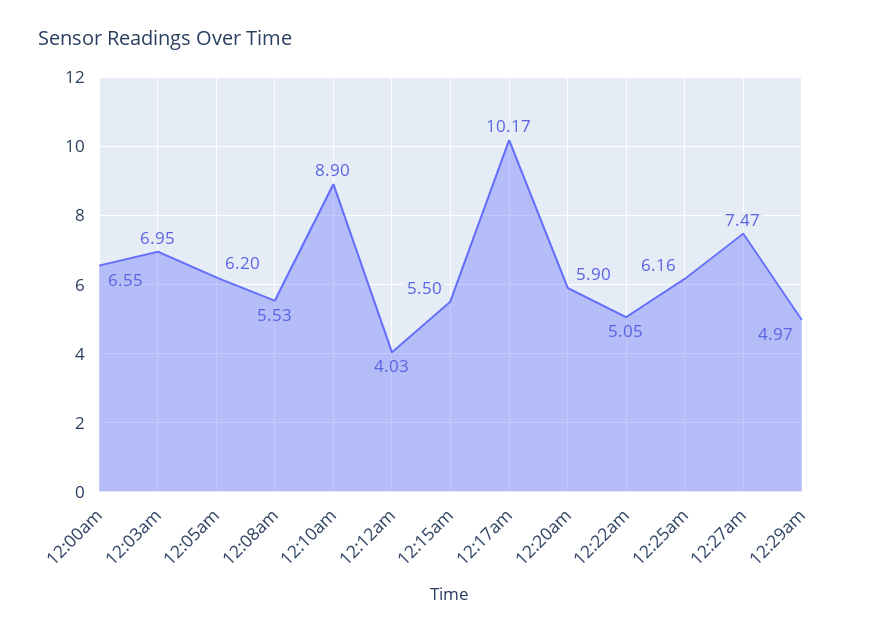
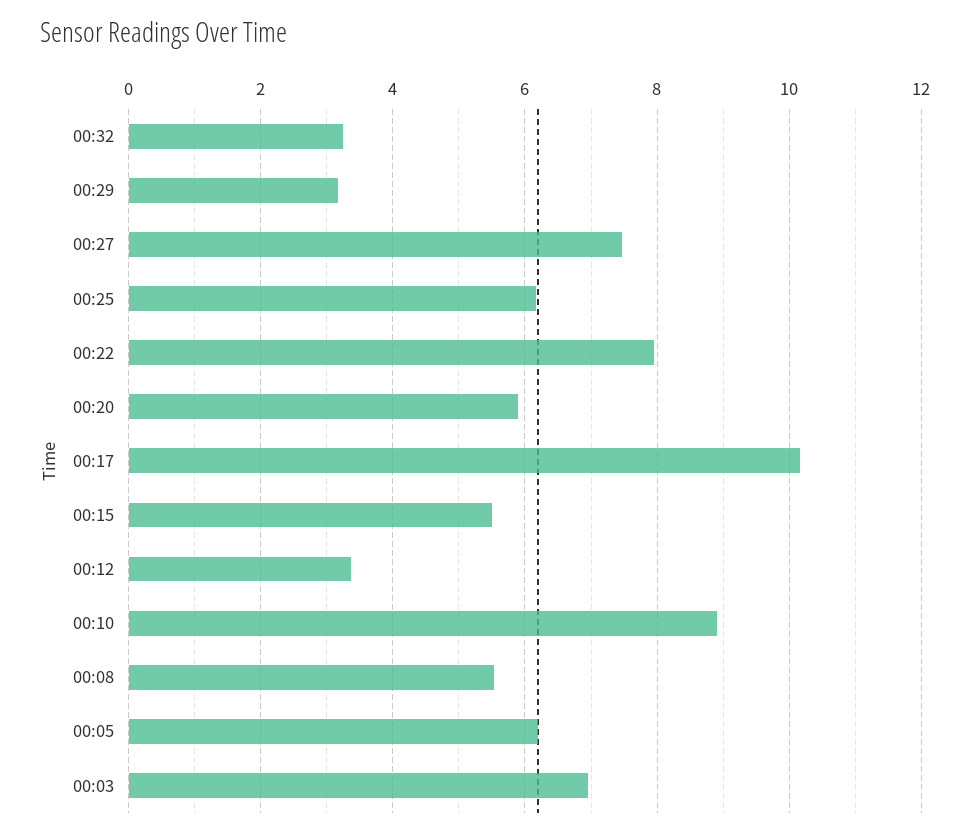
12:00am: 6.55 -> none
12:12am: 4.03 -> 3.4
12:22am: 5.05 -> 8
12:29am: 4.97 -> 3.2
00:32: none -> 3.2

